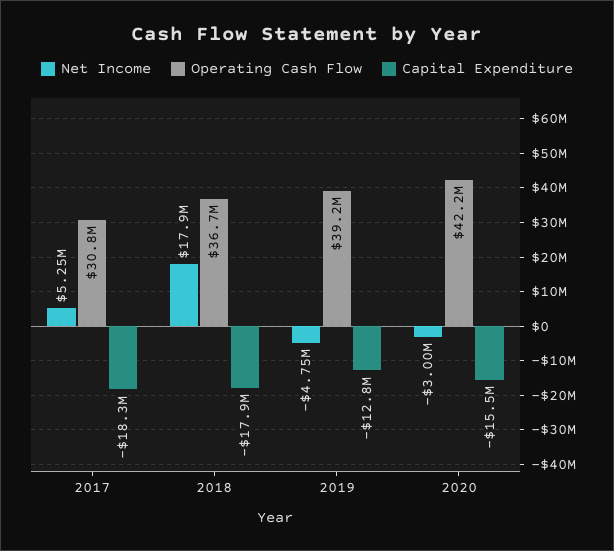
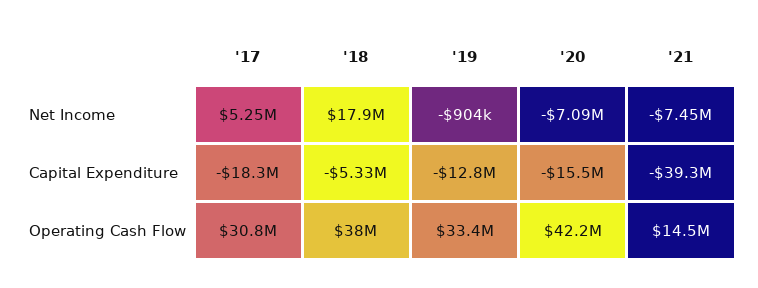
Operating Cash Flow, 2018: 36700000 -> 38000000
Capital Expenditure, 2018: -17900000 -> -5330000
Net Income, 2019: -4750000 -> -904000
Operating Cash Flow, 2019: 39200000 -> 33400000
Net Income, 2020: -3000000 -> -7090000
Net Income, '21: none -> -7450000
Capital Expenditure, '21: none -> -39300000
Operating Cash Flow, '21: none -> 14500000

